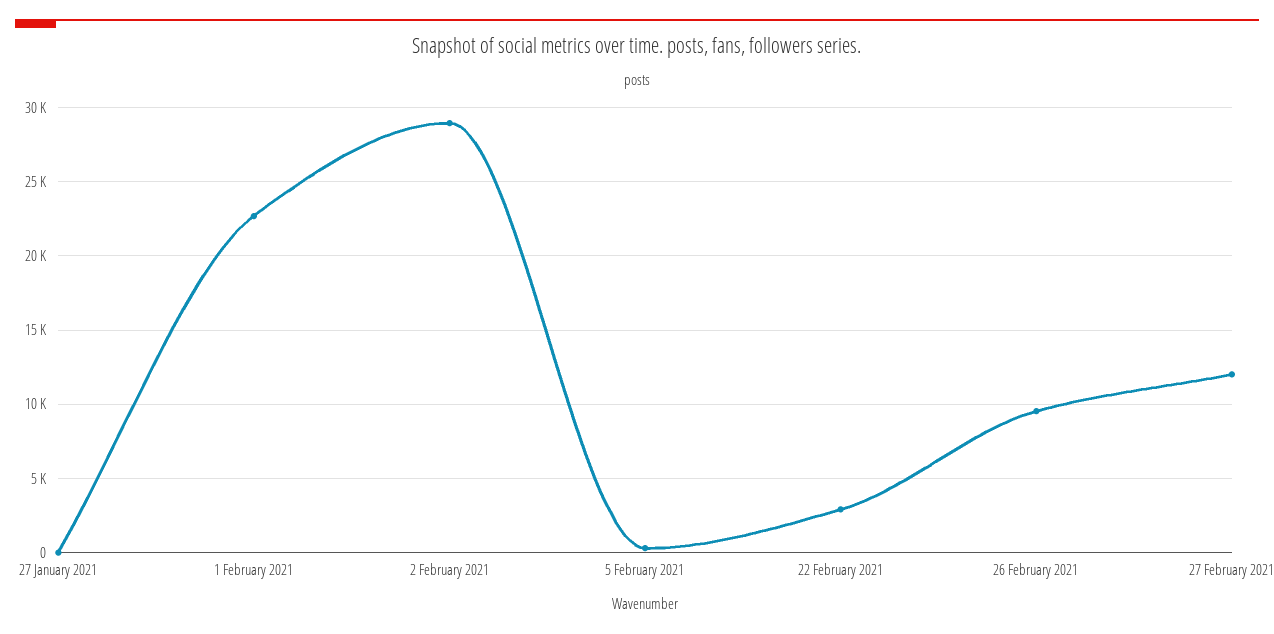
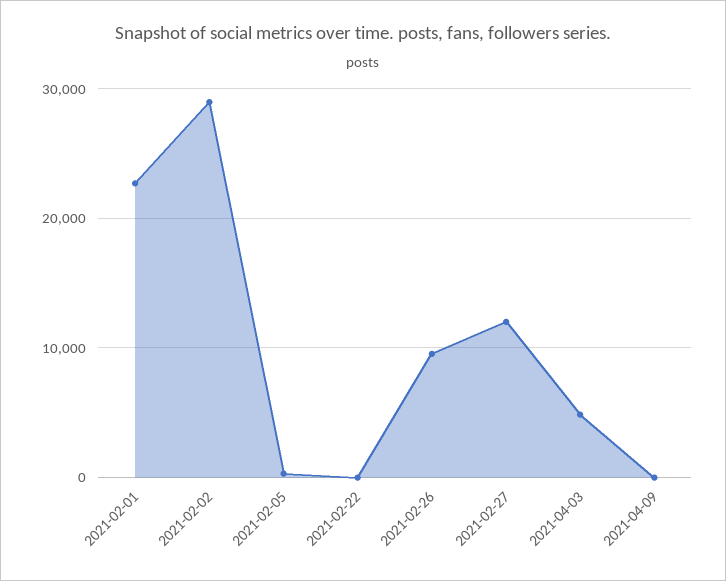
27 January 2021: 0 -> none
22 February 2021: 3000 -> 0
2021-04-03: none -> 5000
2021-04-09: none -> 0

